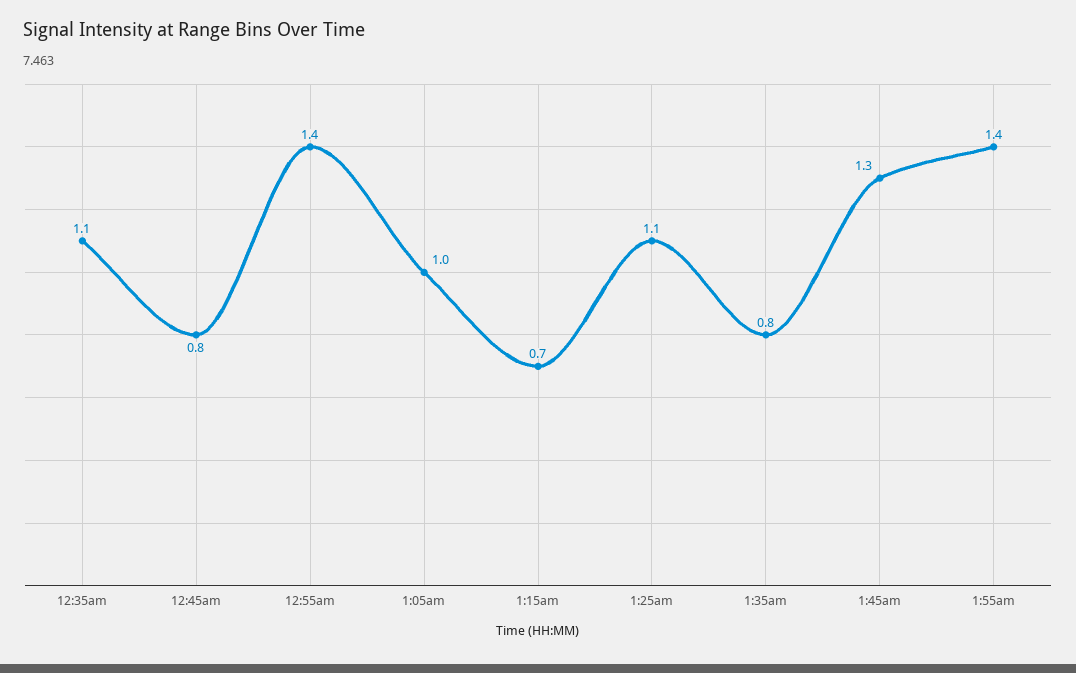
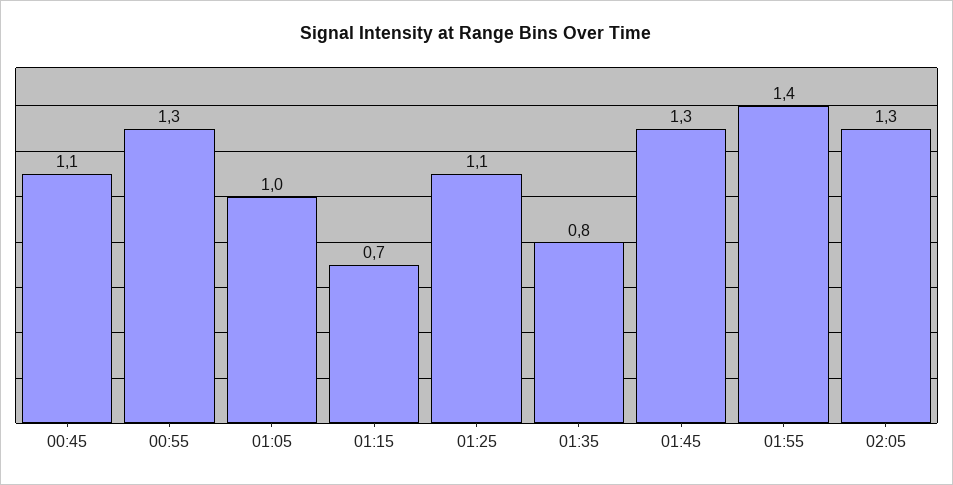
12:35am: 1.1 -> none
12:45am: 0.8 -> 1.1
12:55am: 1.4 -> 1.3
02:05: none -> 1.3

